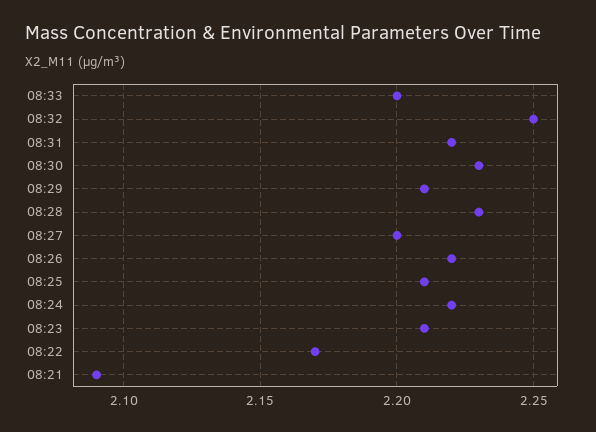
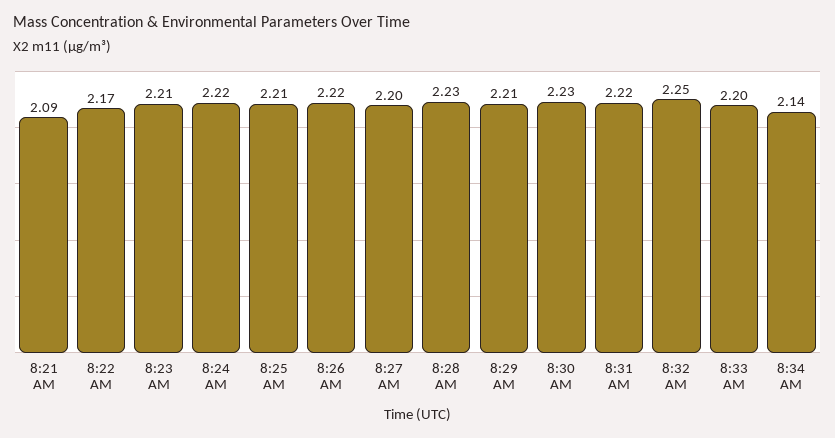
8:34 AM: none -> 2.14

